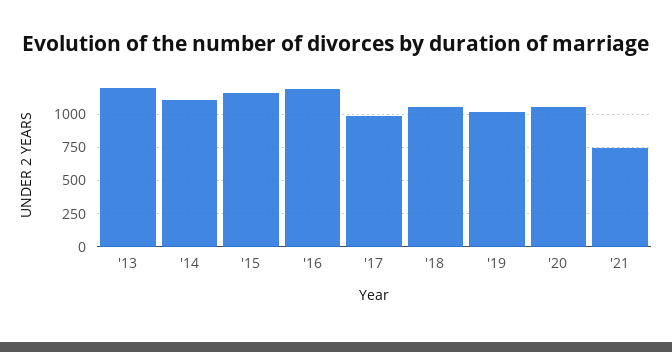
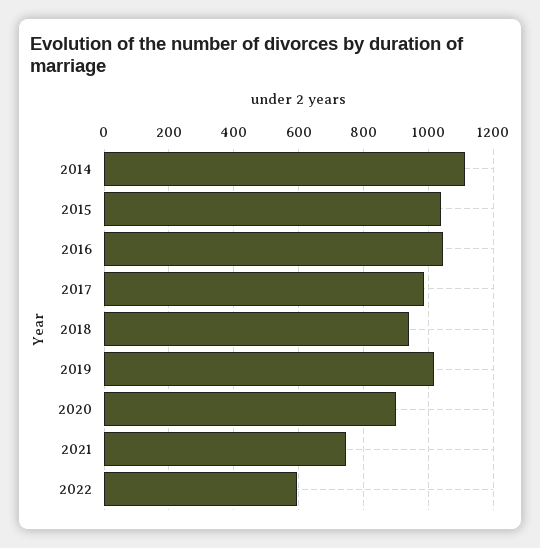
'13: 1200 -> none
'15: 1150 -> 1040
'16: 1200 -> 1040
'18: 1050 -> 940
'20: 1050 -> 900
2022: none -> 600

